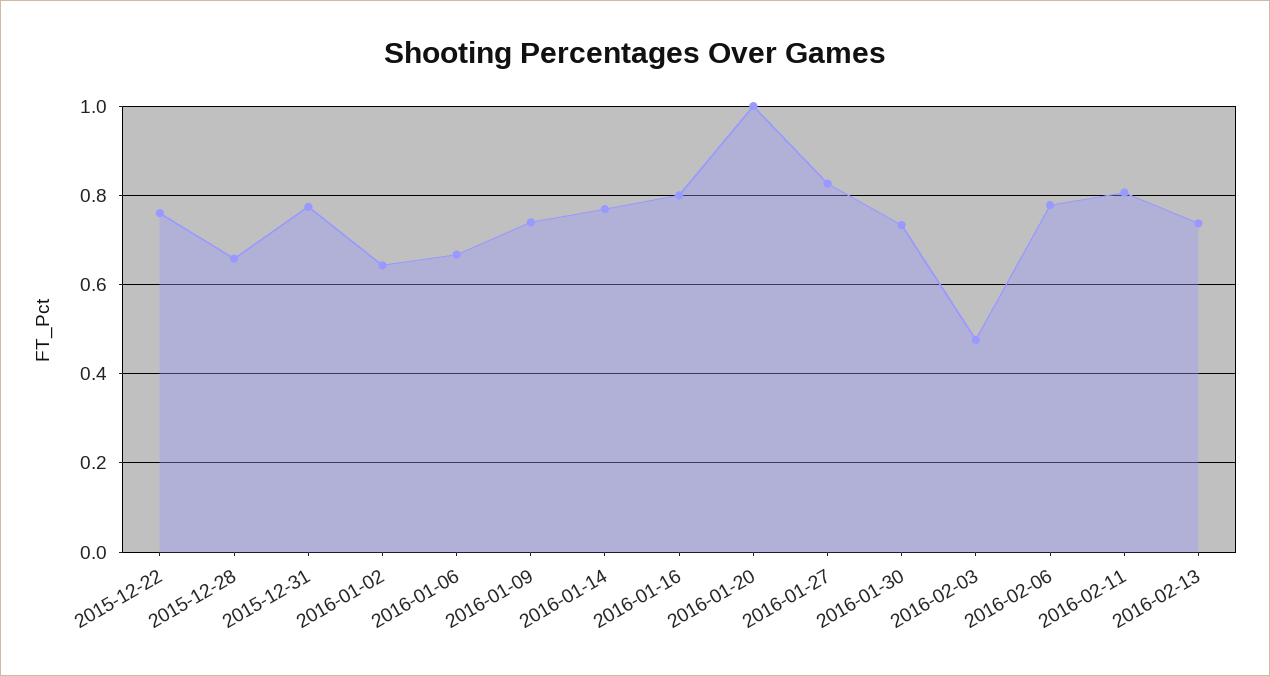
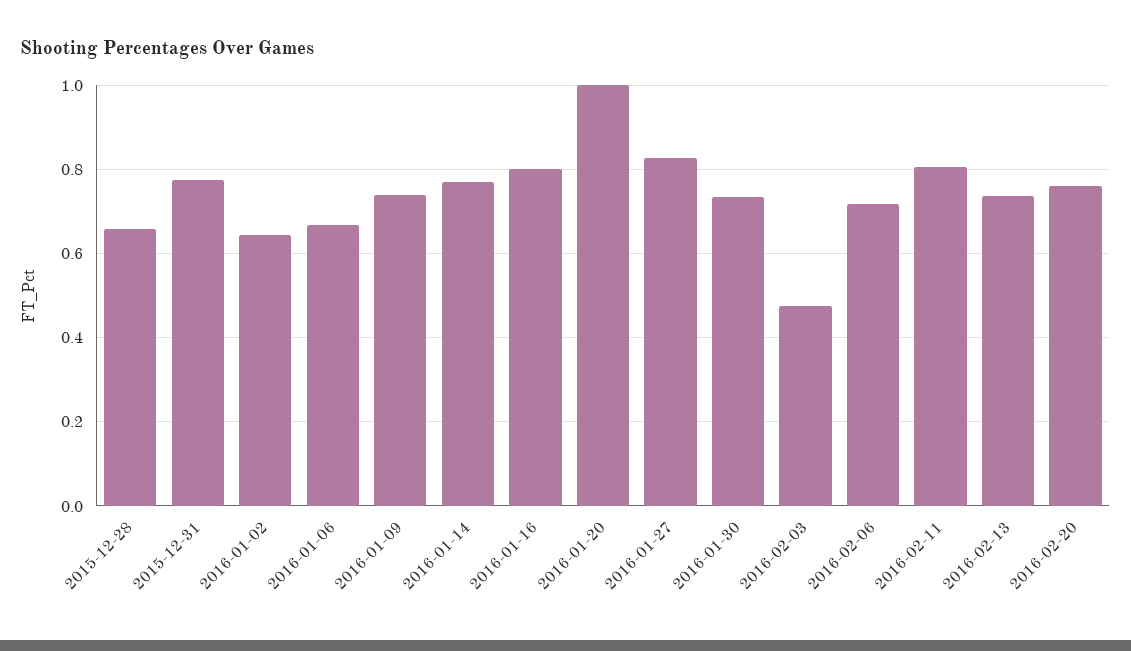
2015-12-22: 0.76 -> none
2016-02-06: 0.78 -> 0.72
2016-02-20: none -> 0.76

